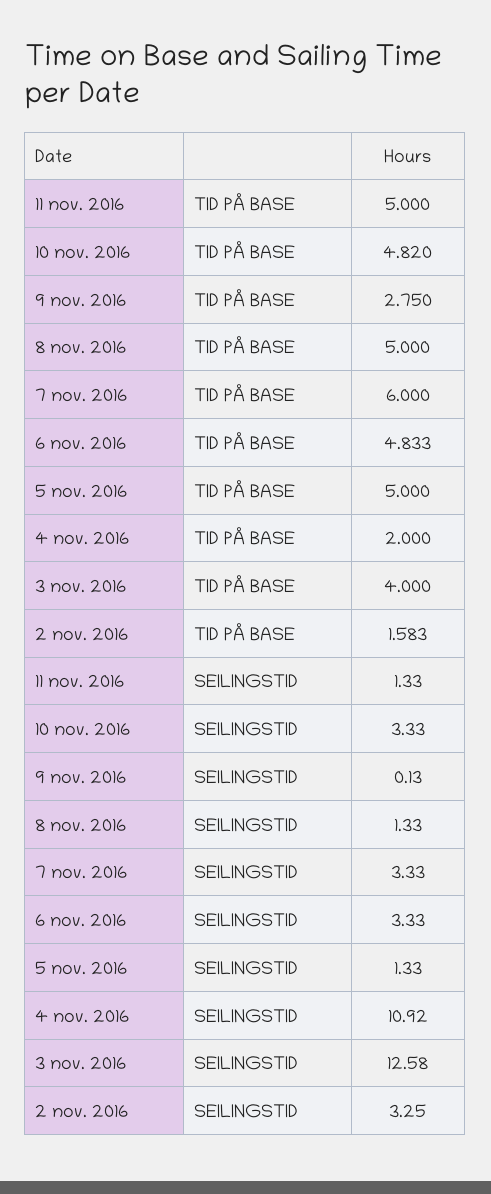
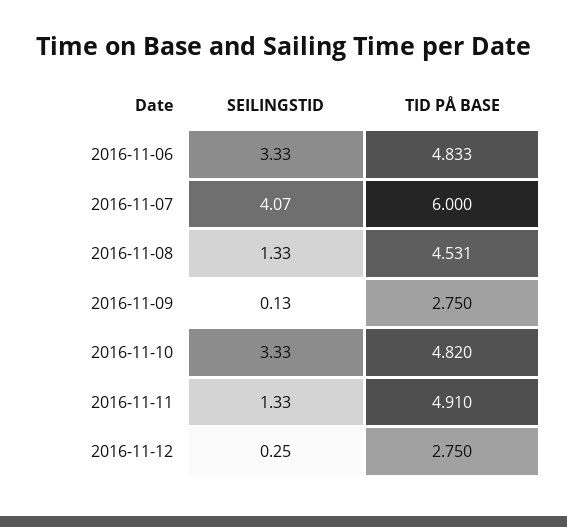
11 nov. 2016, TID PÅ BASE: 5 -> 4.91
8 nov. 2016, TID PÅ BASE: 5 -> 4.531
5 nov. 2016, TID PÅ BASE: 5 -> none
4 nov. 2016, TID PÅ BASE: 2 -> none
3 nov. 2016, TID PÅ BASE: 4 -> none
2 nov. 2016, TID PÅ BASE: 1.583 -> none
7 nov. 2016, SEILINGSTID: 3.33 -> 4.07
5 nov. 2016, SEILINGSTID: 1.33 -> none
4 nov. 2016, SEILINGSTID: 10.92 -> none
3 nov. 2016, SEILINGSTID: 12.58 -> none
2 nov. 2016, SEILINGSTID: 3.25 -> none
2016-11-12, SEILINGSTID: none -> 0.25
2016-11-12, TID PÅ BASE: none -> 2.75

